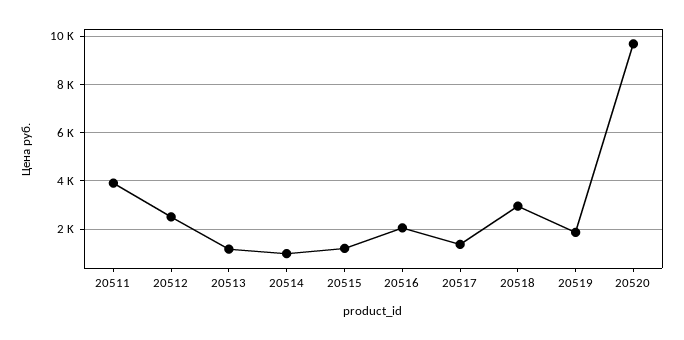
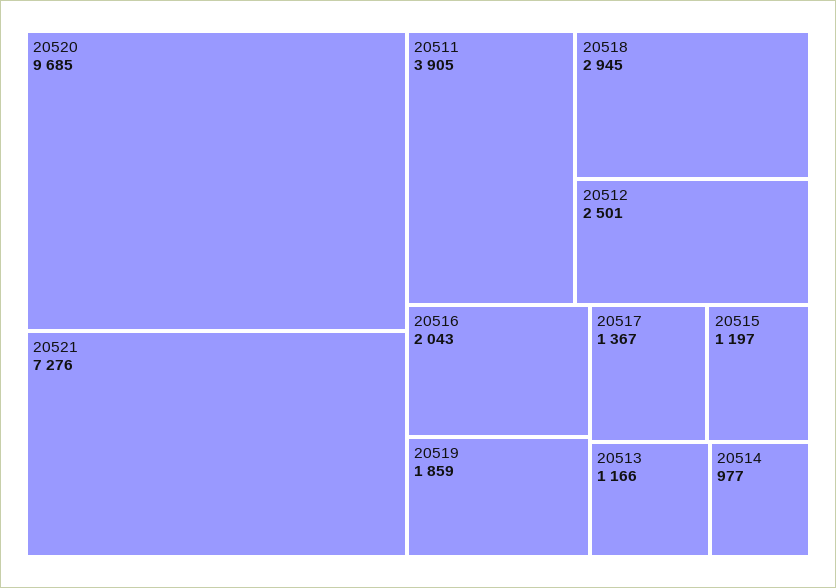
20521: none -> 7276

